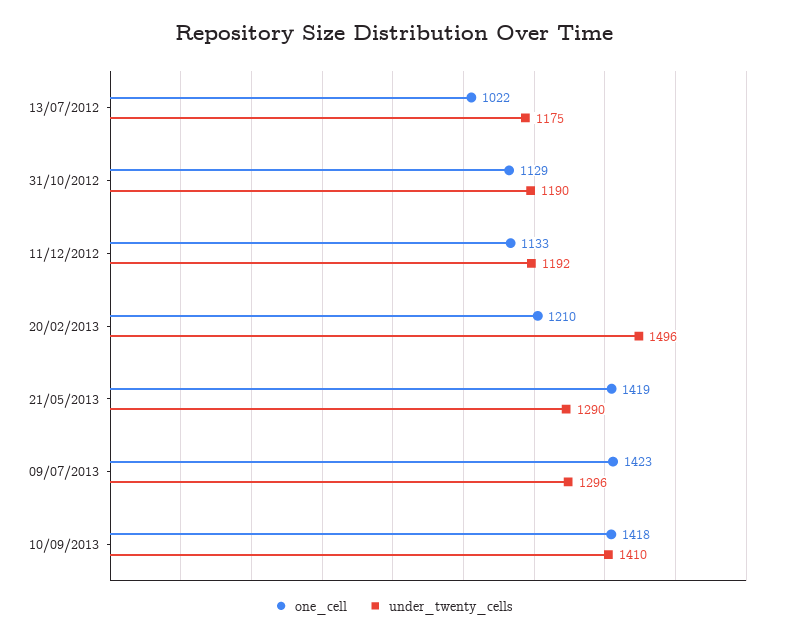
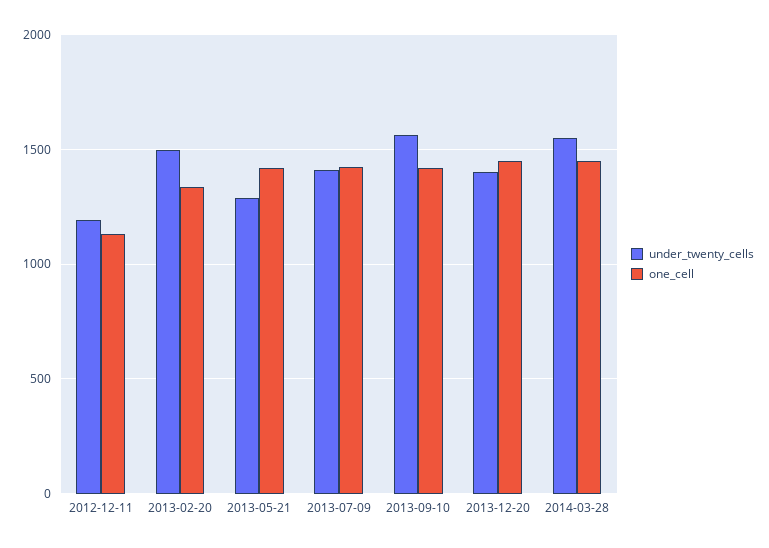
one_cell, 13/07/2012: 1022 -> none
under_twenty_cells, 13/07/2012: 1175 -> none
one_cell, 31/10/2012: 1129 -> none
under_twenty_cells, 31/10/2012: 1190 -> none
one_cell, 20/02/2013: 1210 -> 1350
under_twenty_cells, 09/07/2013: 1296 -> 1400
under_twenty_cells, 10/09/2013: 1410 -> 1550
under_twenty_cells, 2013-12-20: none -> 1400
one_cell, 2013-12-20: none -> 1450
under_twenty_cells, 2014-03-28: none -> 1550
one_cell, 2014-03-28: none -> 1450

